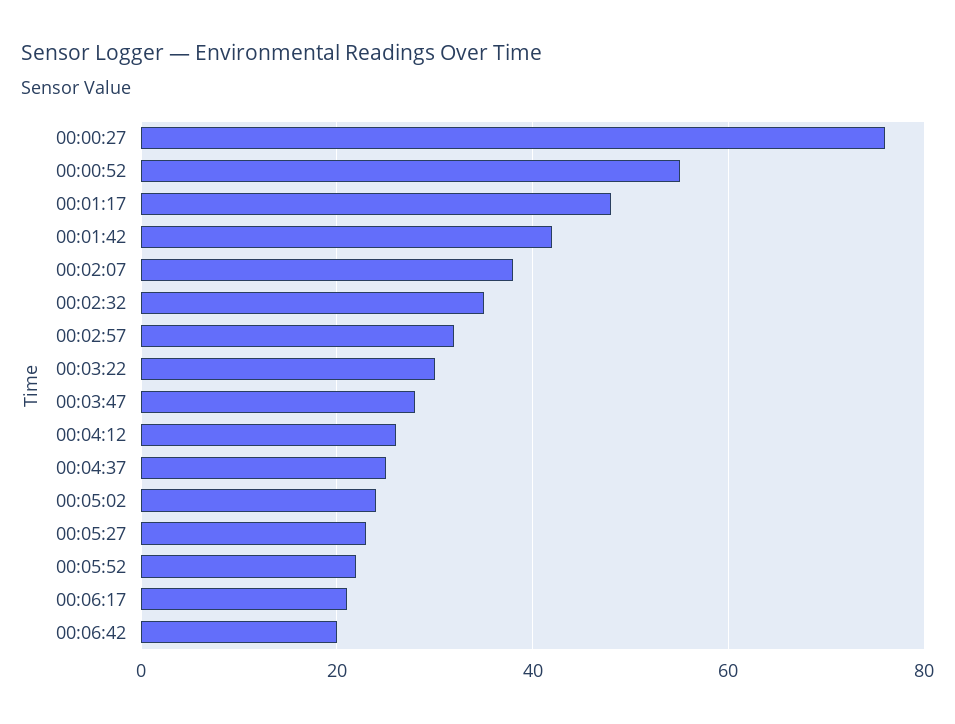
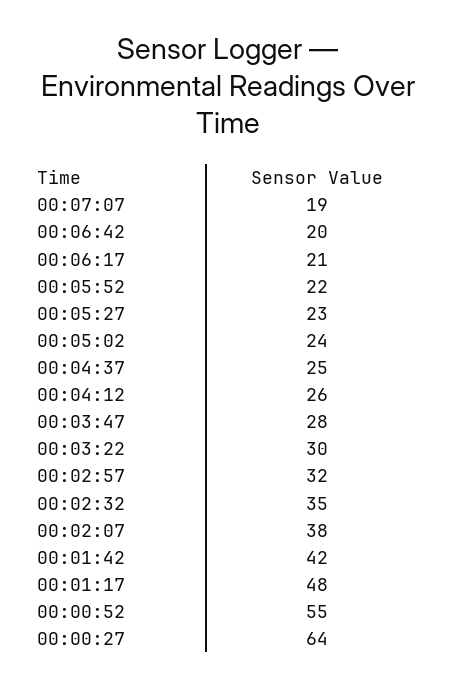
00:00:27: 75 -> 64
00:07:07: none -> 19

